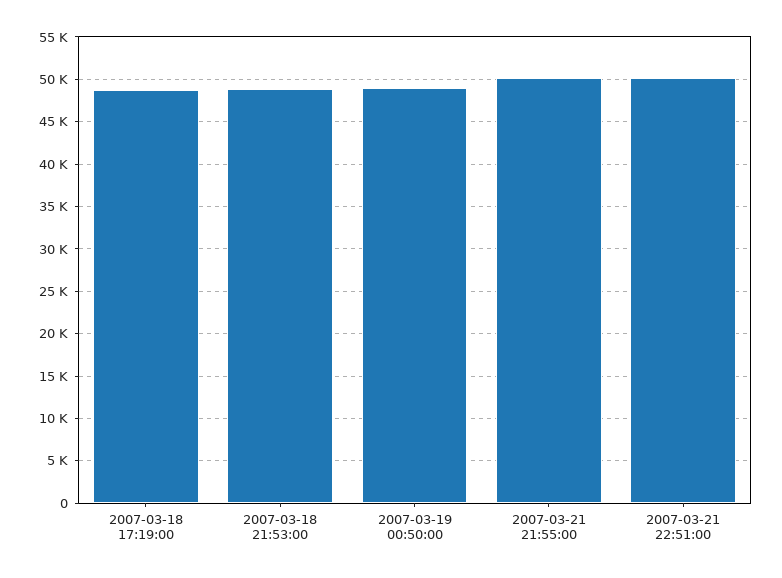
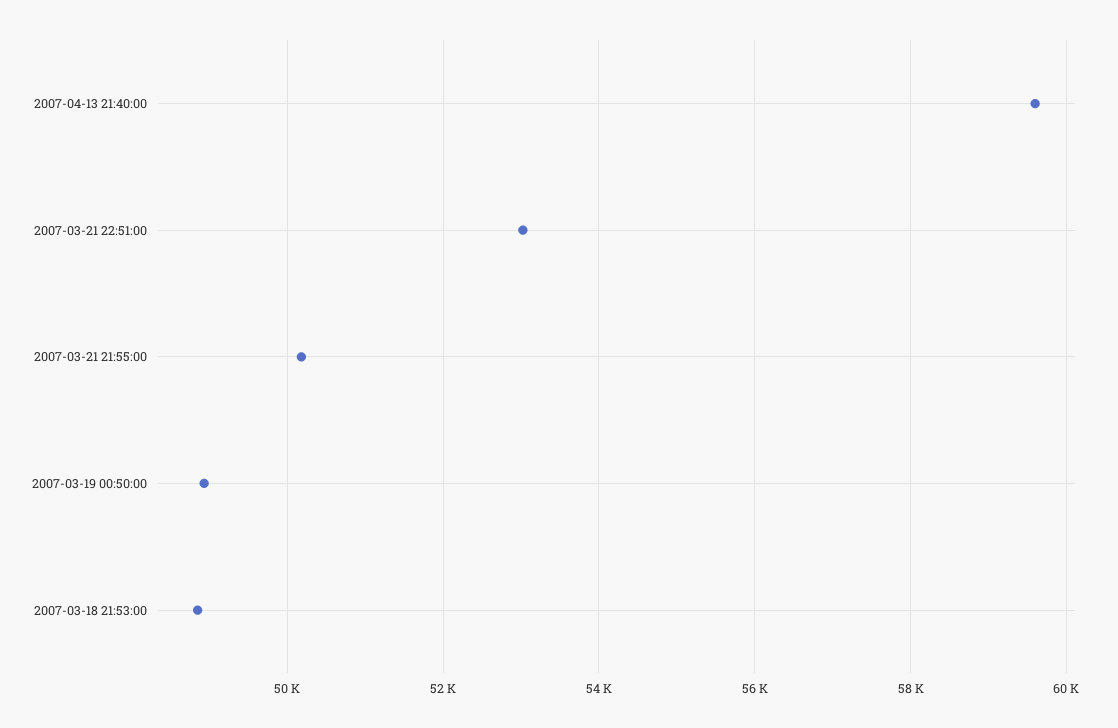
2007-03-18 17:19:00: 49000 -> none
2007-03-21 22:51:00: 50000 -> 53000
2007-04-13 21:40:00: none -> 59600

